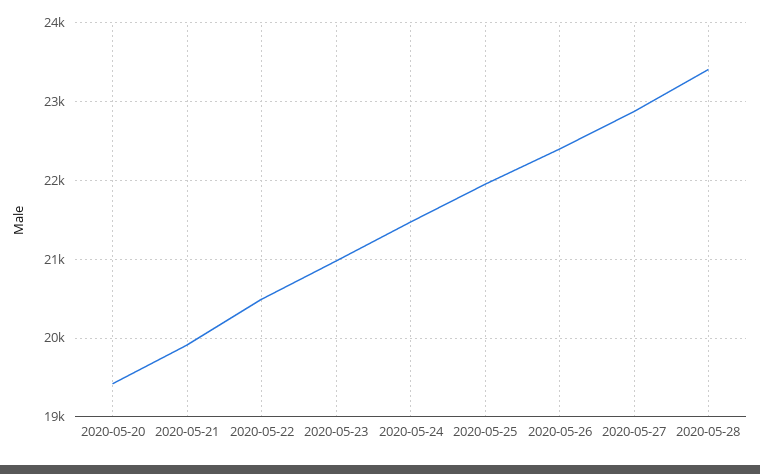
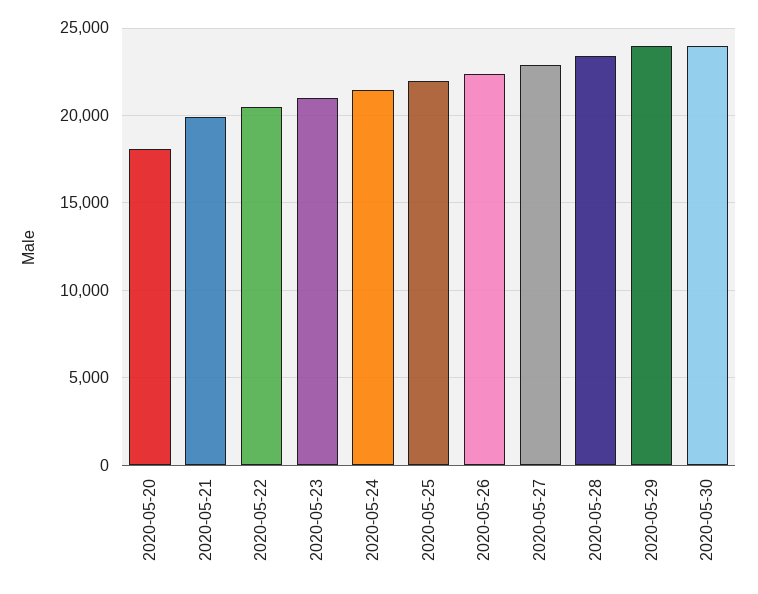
2020-05-20: 19400 -> 18000
2020-05-29: none -> 24000
2020-05-30: none -> 24000

